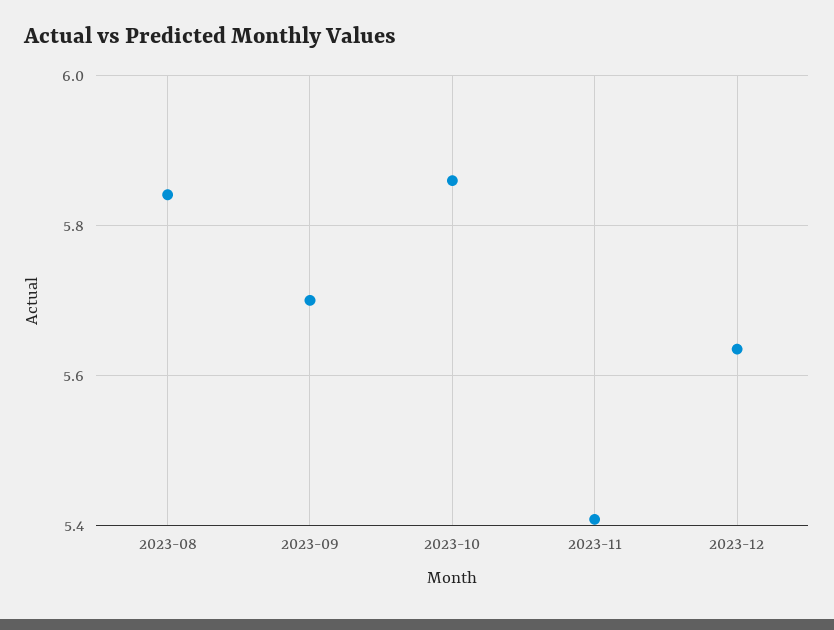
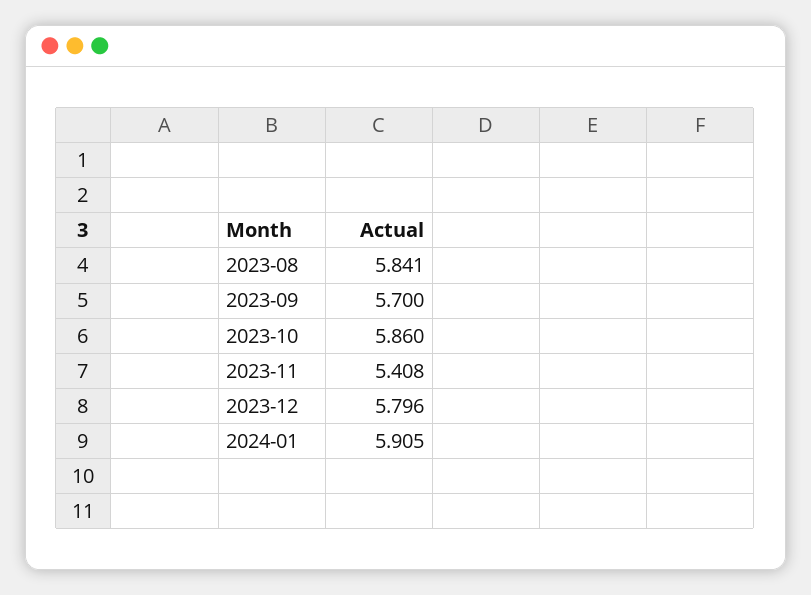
2023-12: 5.64 -> 5.796
2024-01: none -> 5.905

